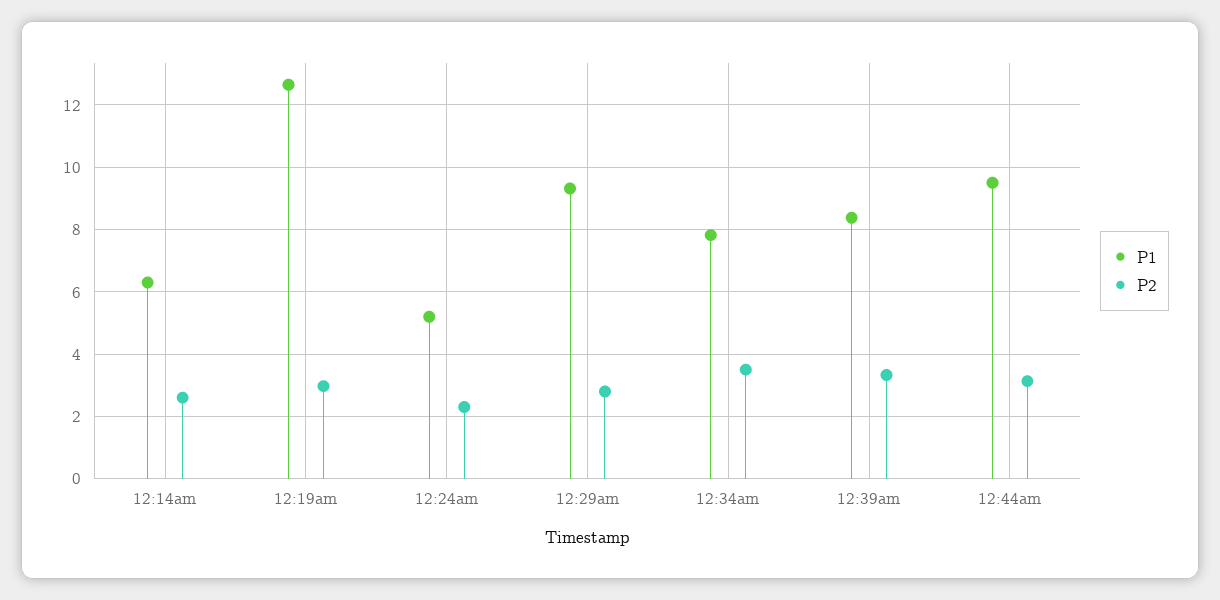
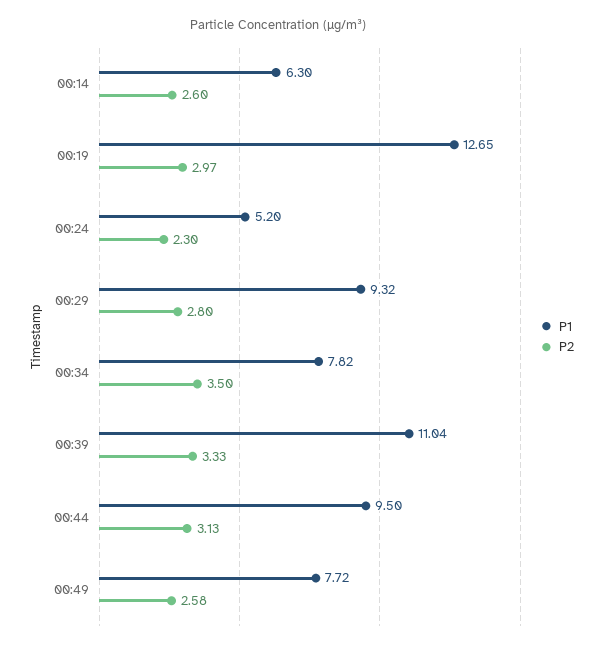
P1, 12:39am: 8.4 -> 11.04
P1, 00:49: none -> 7.72
P2, 00:49: none -> 2.58

